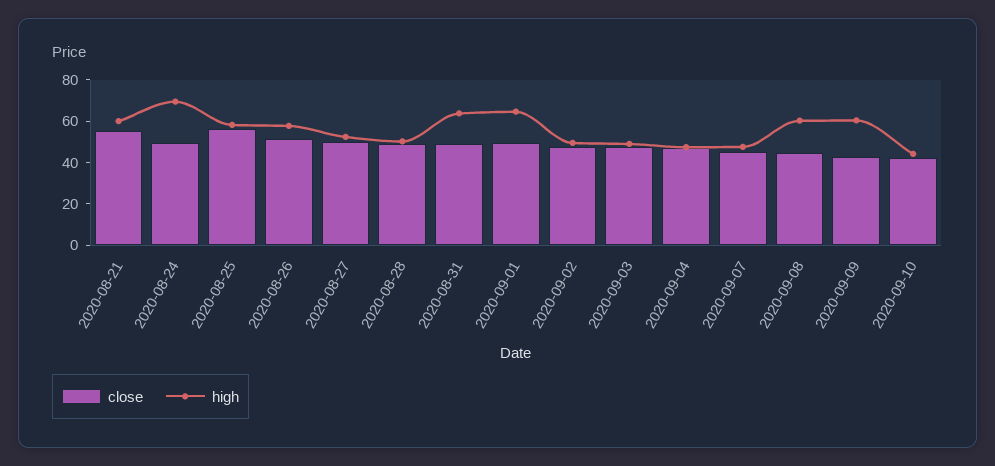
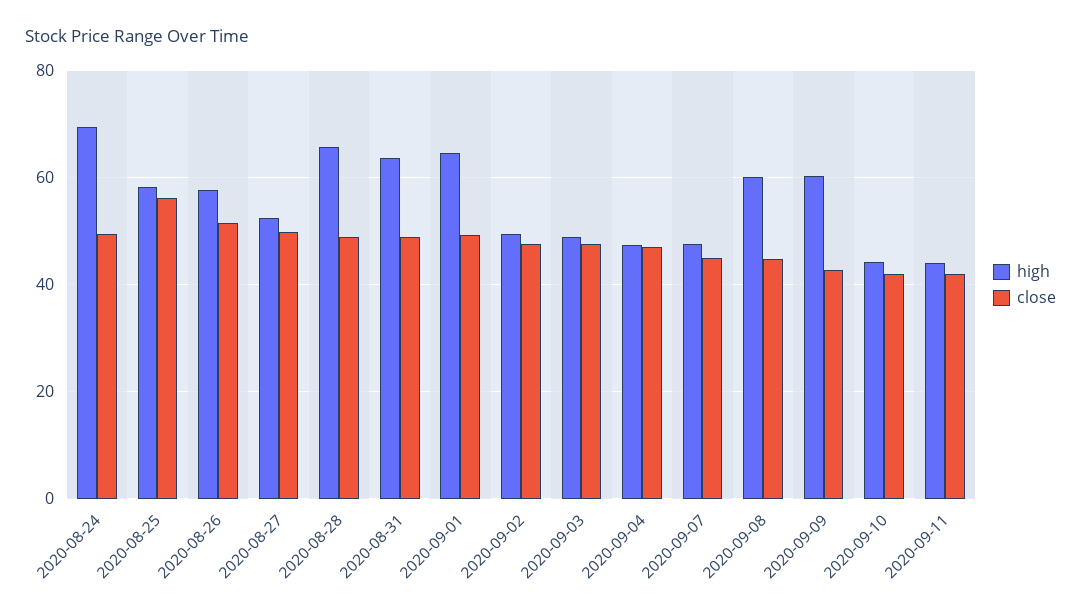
close, 2020-08-21: 55 -> none
high, 2020-08-21: 60 -> none
high, 2020-08-28: 50 -> 66
high, 2020-09-11: none -> 44
close, 2020-09-11: none -> 42

